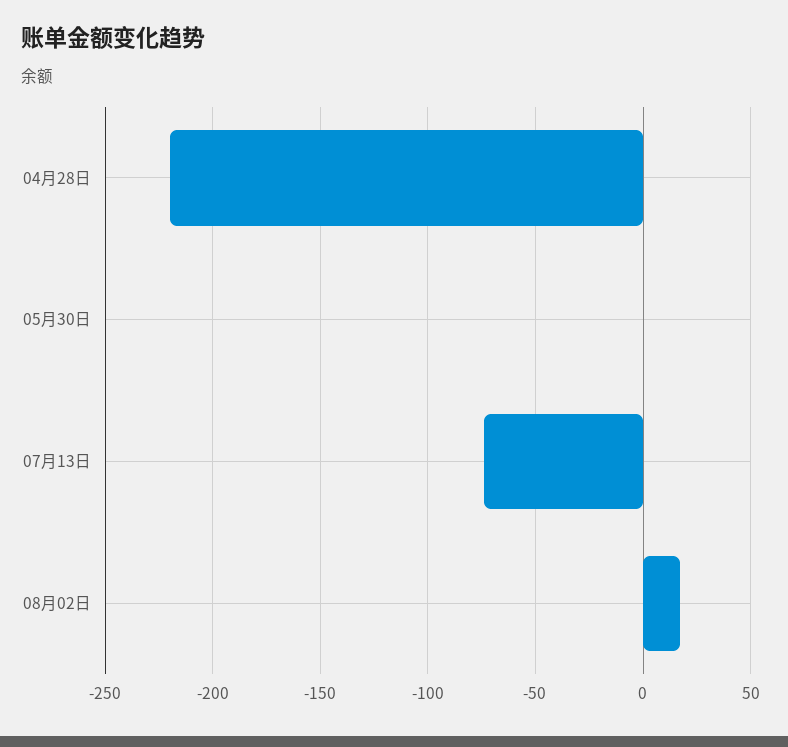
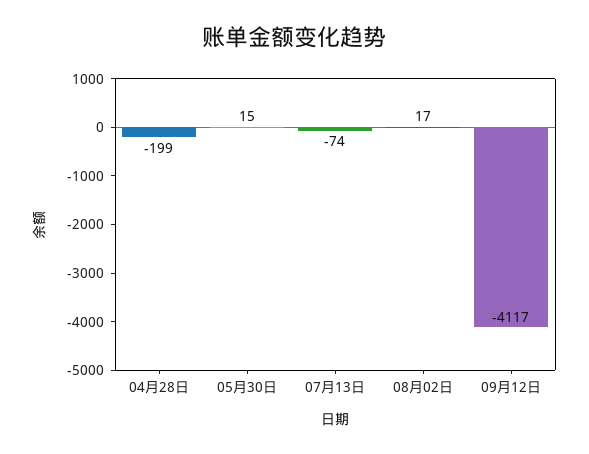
04月28日: -220 -> -199
05月30日: 0 -> 15
09月12日: none -> -4117

